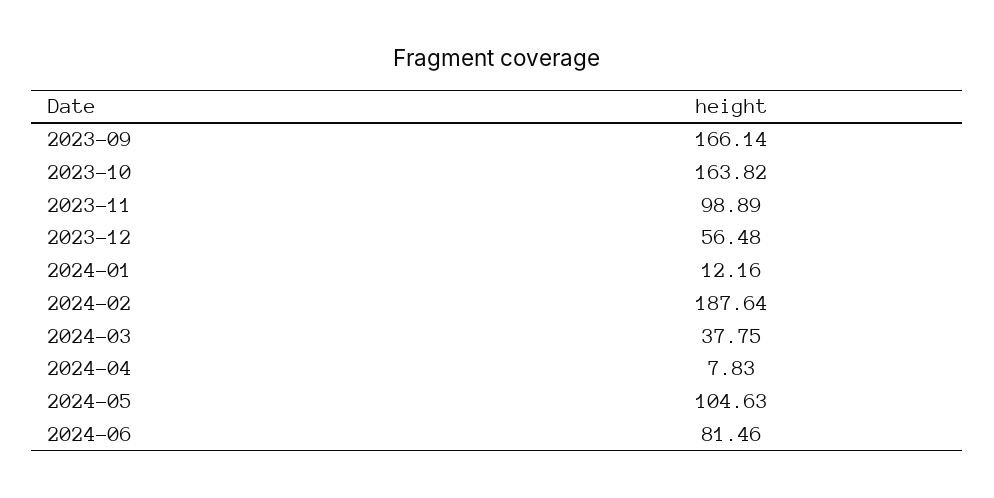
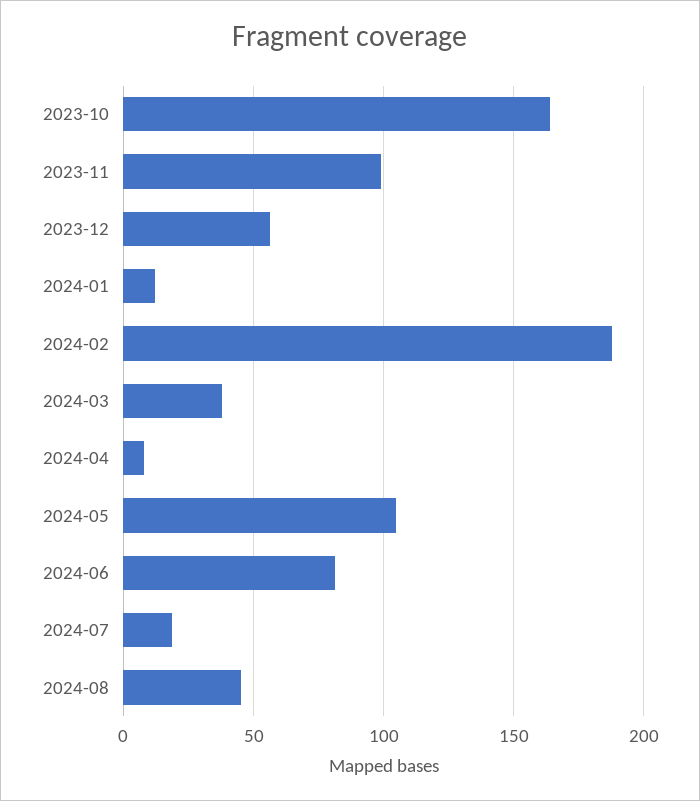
2023-09: 166.14 -> none
2024-07: none -> 20
2024-08: none -> 45

